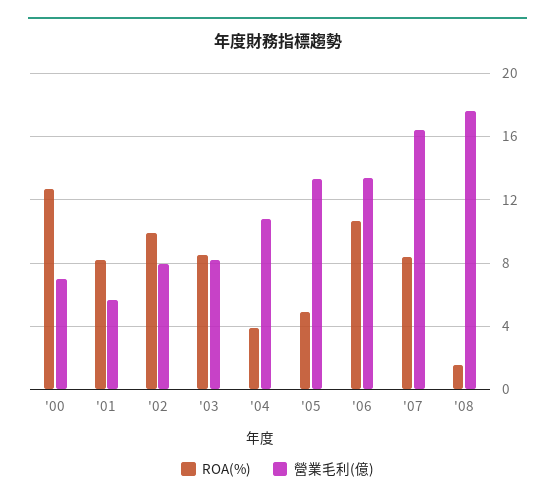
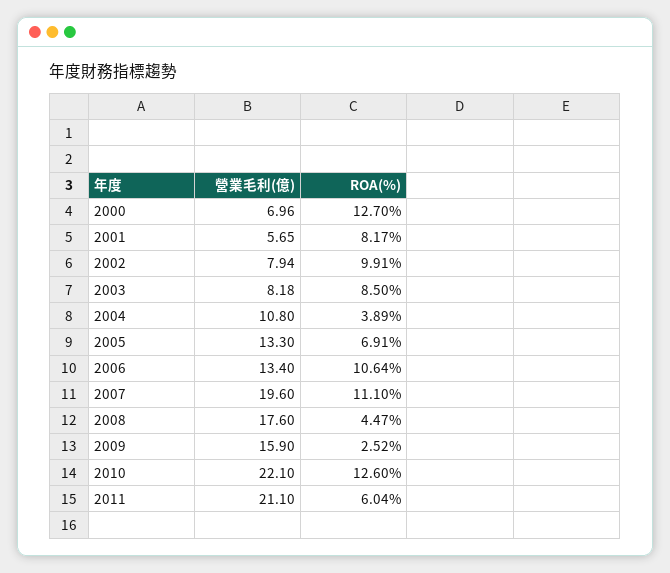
ROA(%), '05: 5 -> 6.91
ROA(%), '07: 8.5 -> 11.1
營業毛利(億), '07: 16.5 -> 19.6
ROA(%), '08: 1.5 -> 4.47
營業毛利(億), 2009: none -> 15.9
ROA(%), 2009: none -> 2.52
營業毛利(億), 2010: none -> 22.1
ROA(%), 2010: none -> 12.6
營業毛利(億), 2011: none -> 21.1
ROA(%), 2011: none -> 6.04

